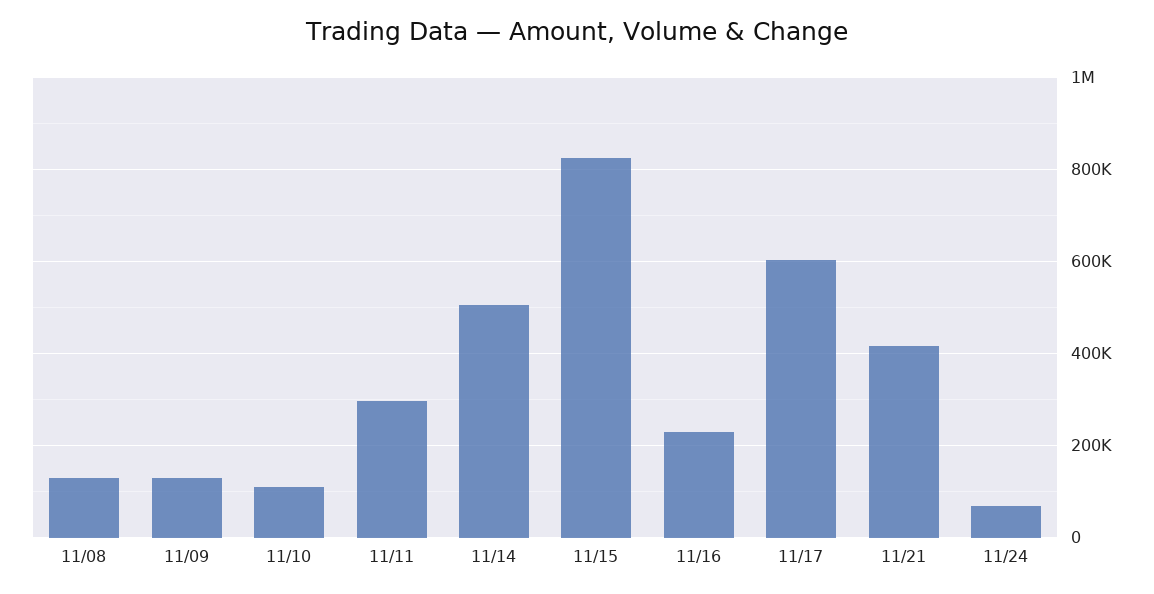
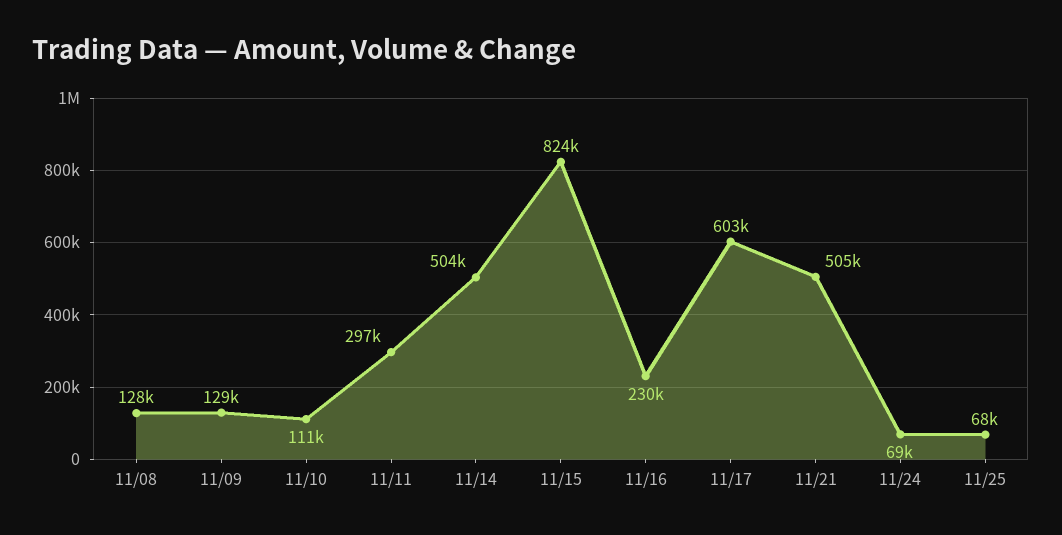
11/21: 420000 -> 505000
11/25: none -> 68000

